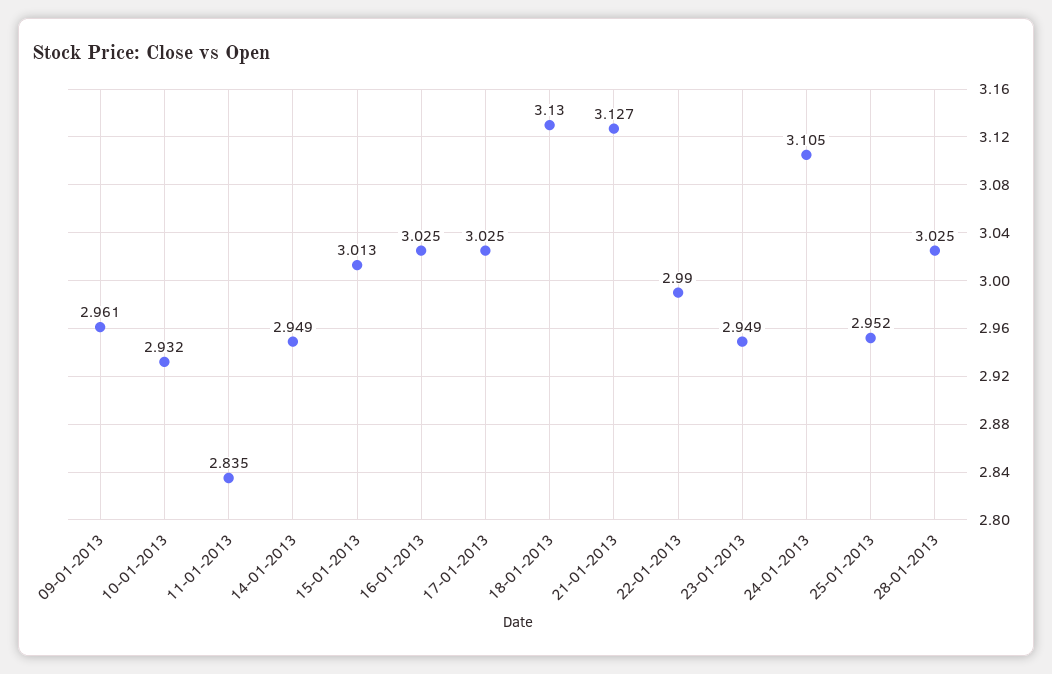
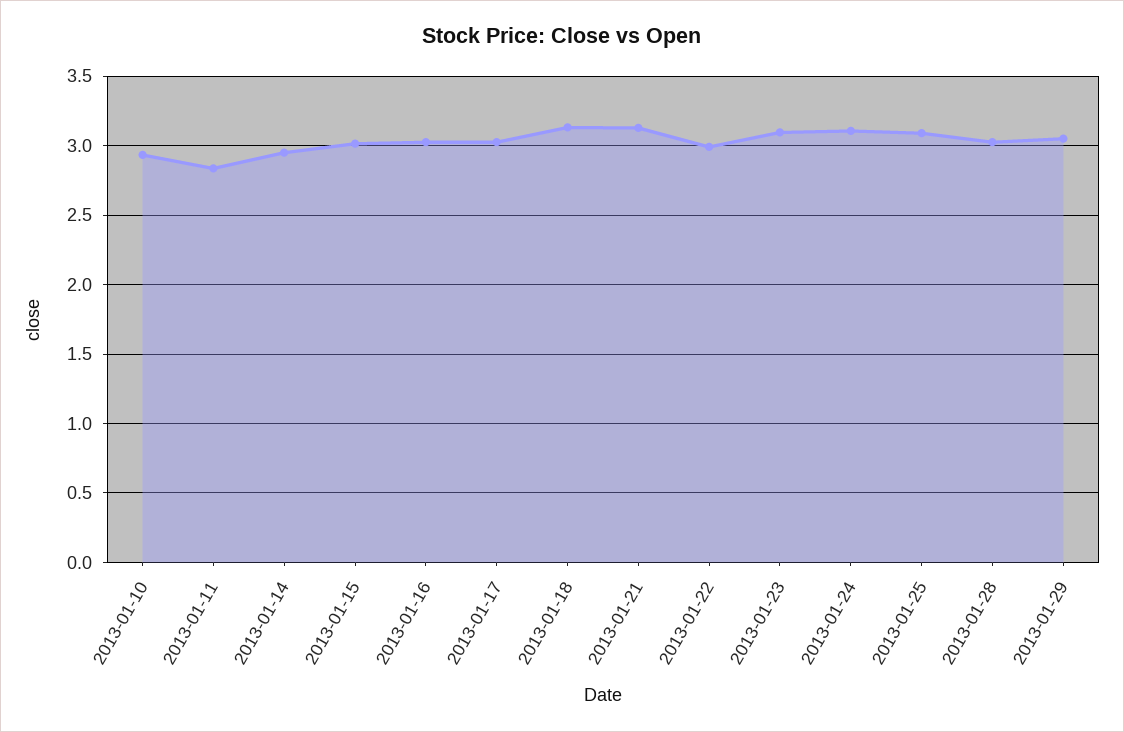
09-01-2013: 2.961 -> none
23-01-2013: 2.949 -> 3.1
25-01-2013: 2.952 -> 3.1
2013-01-29: none -> 3.05

